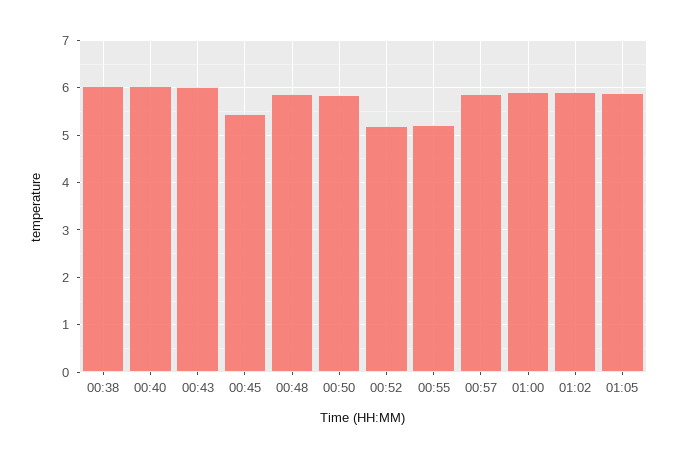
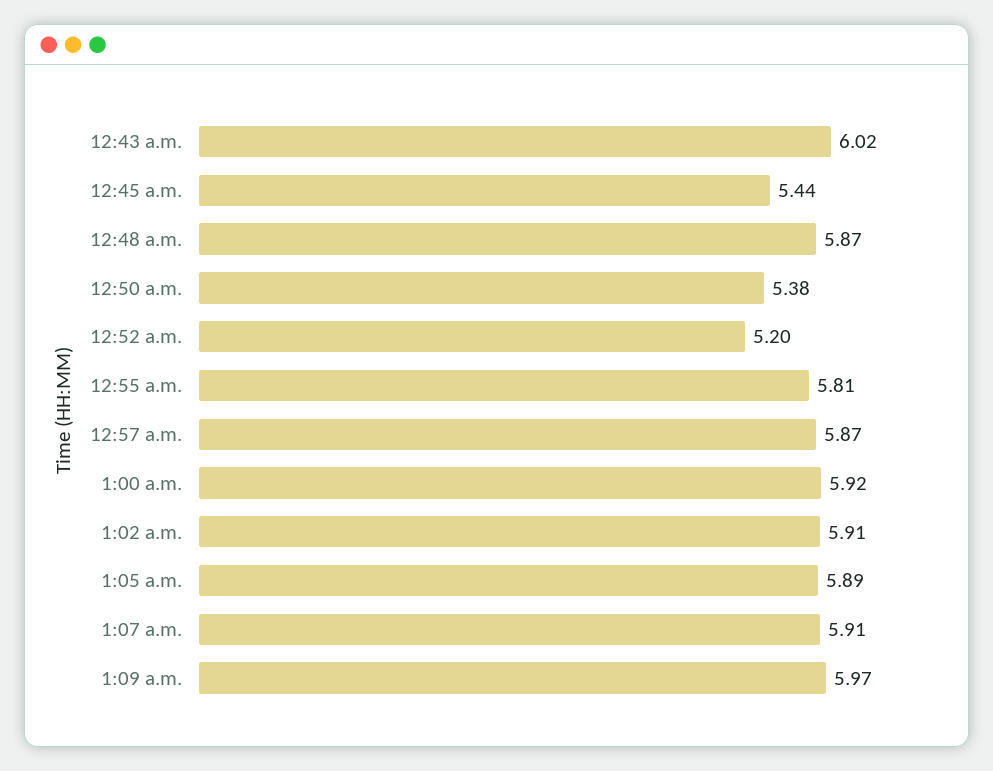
00:38: 6 -> none
00:40: 6 -> none
00:50: 5.8 -> 5.38
00:55: 5.2 -> 5.81
1:07 a.m.: none -> 5.91
1:09 a.m.: none -> 5.97

